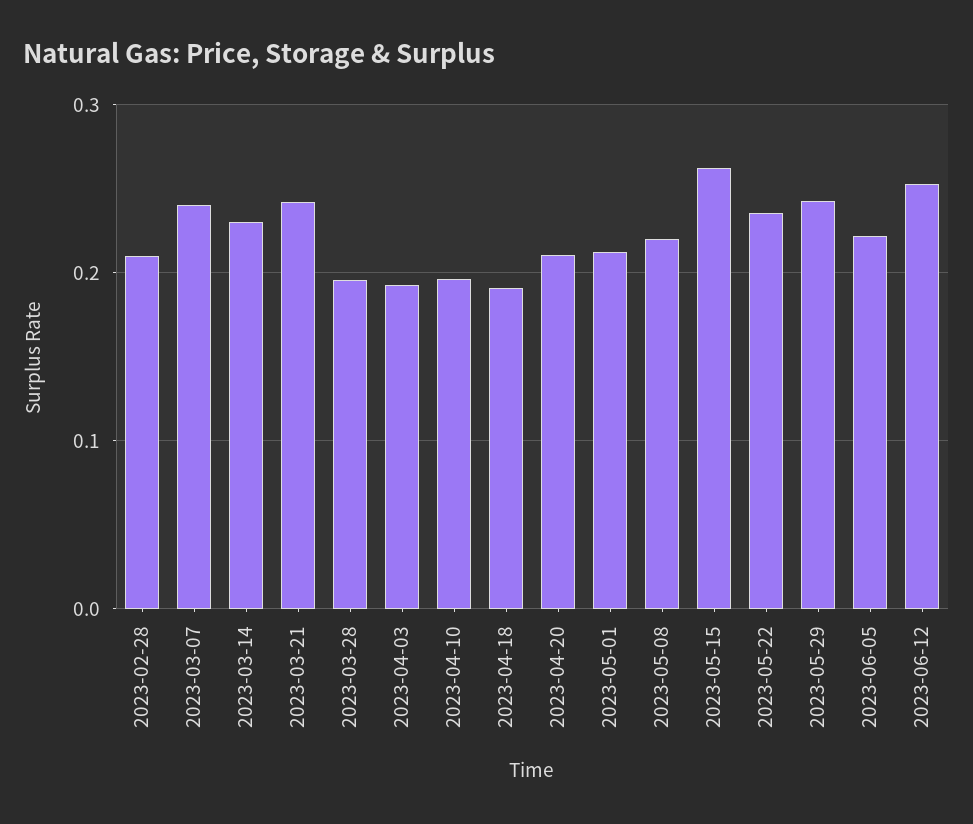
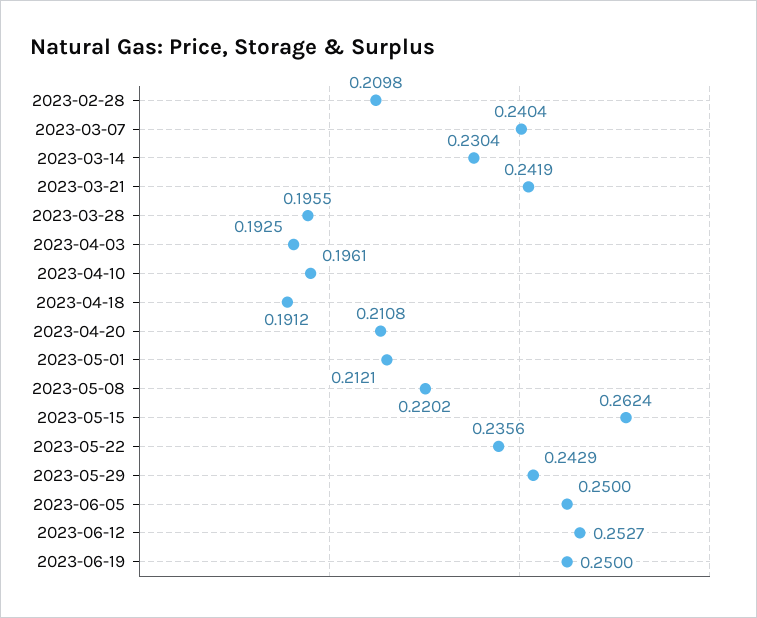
2023-06-05: 0.22 -> 0.25
2023-06-19: none -> 0.25

